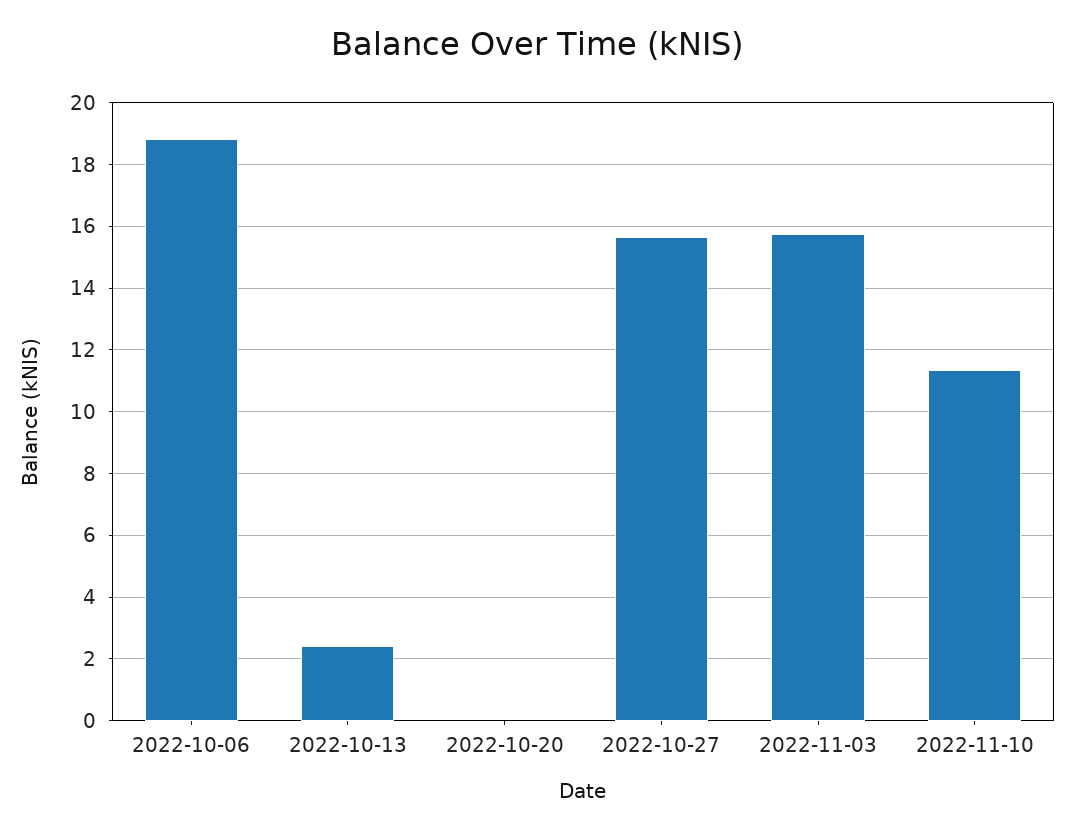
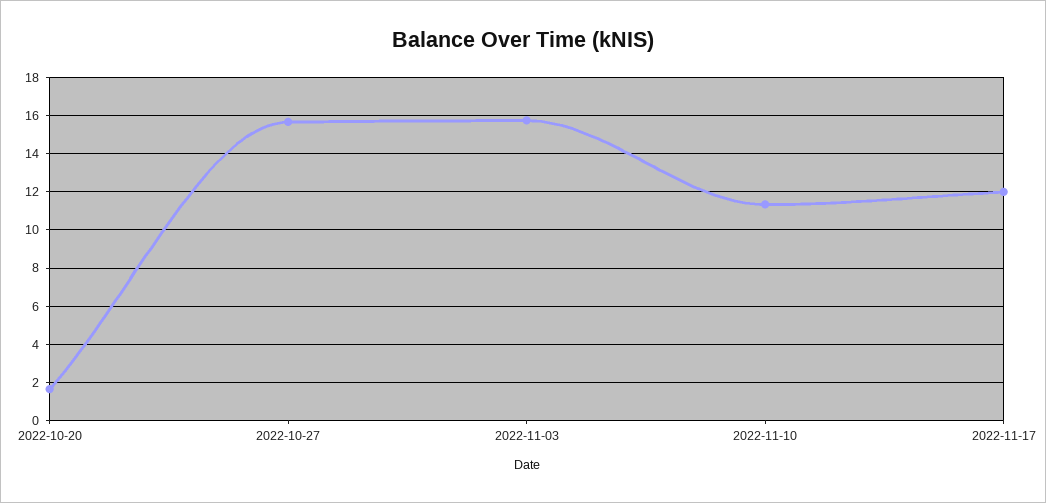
2022-10-06: 18.8 -> none
2022-10-13: 2.4 -> none
2022-10-20: 0 -> 1.5
2022-11-17: none -> 12

